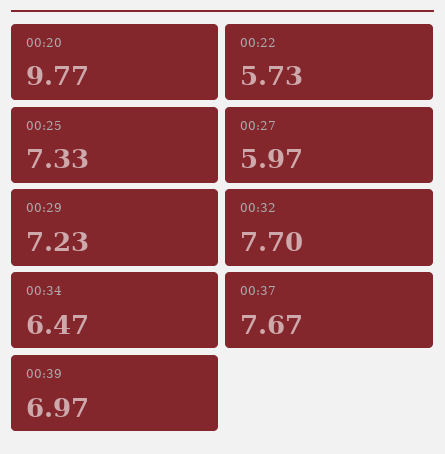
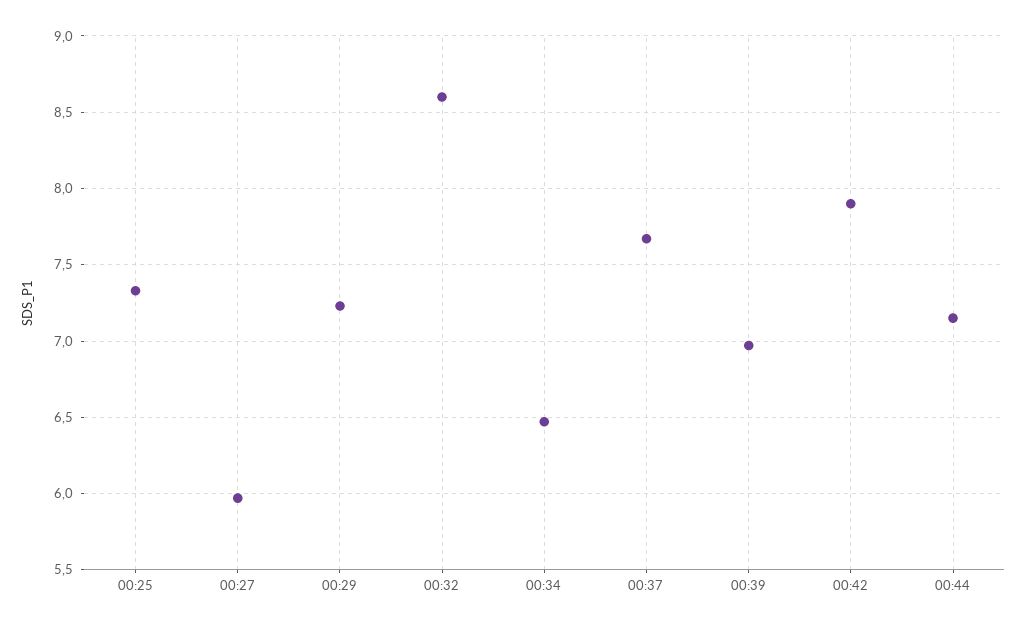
00:20: 9.77 -> none
00:22: 5.73 -> none
00:32: 7.7 -> 8.6
00:42: none -> 7.9
00:44: none -> 7.15

